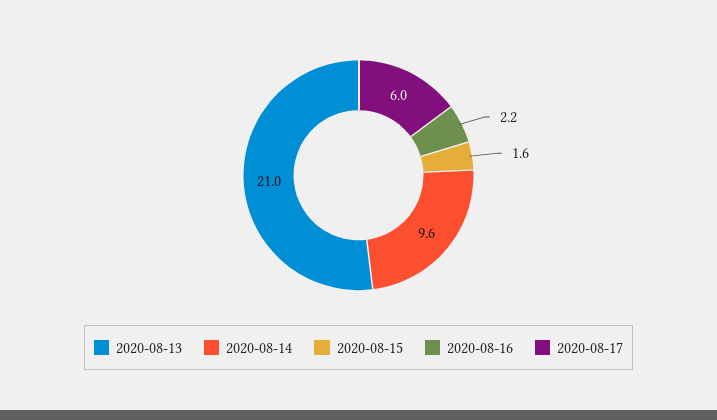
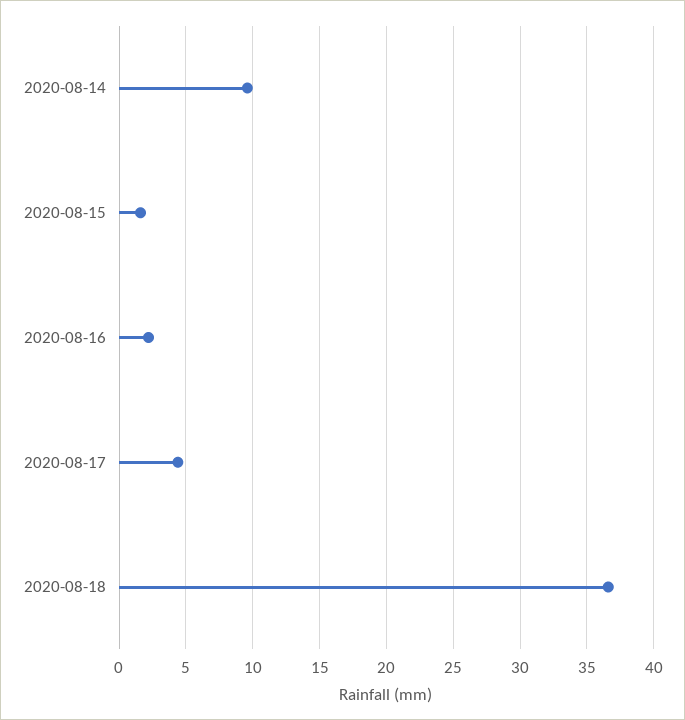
2020-08-13: 21 -> none
2020-08-17: 6 -> 4.5
2020-08-18: none -> 36.5

